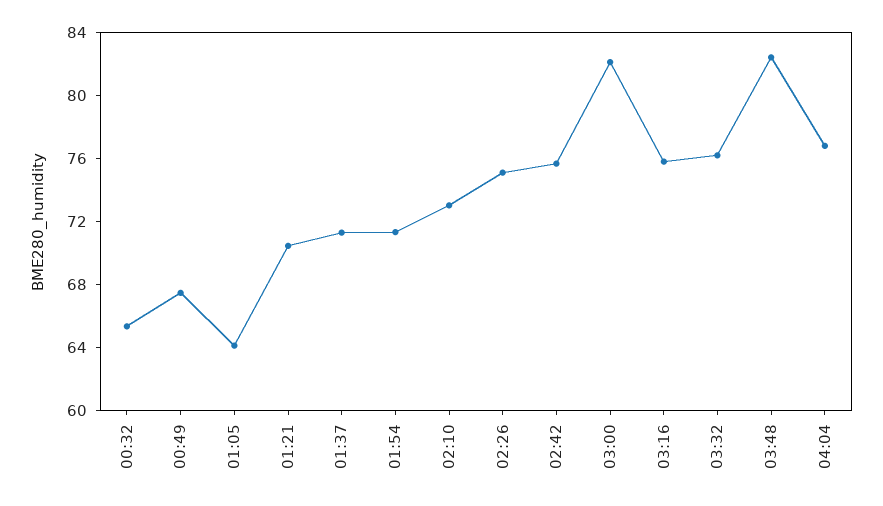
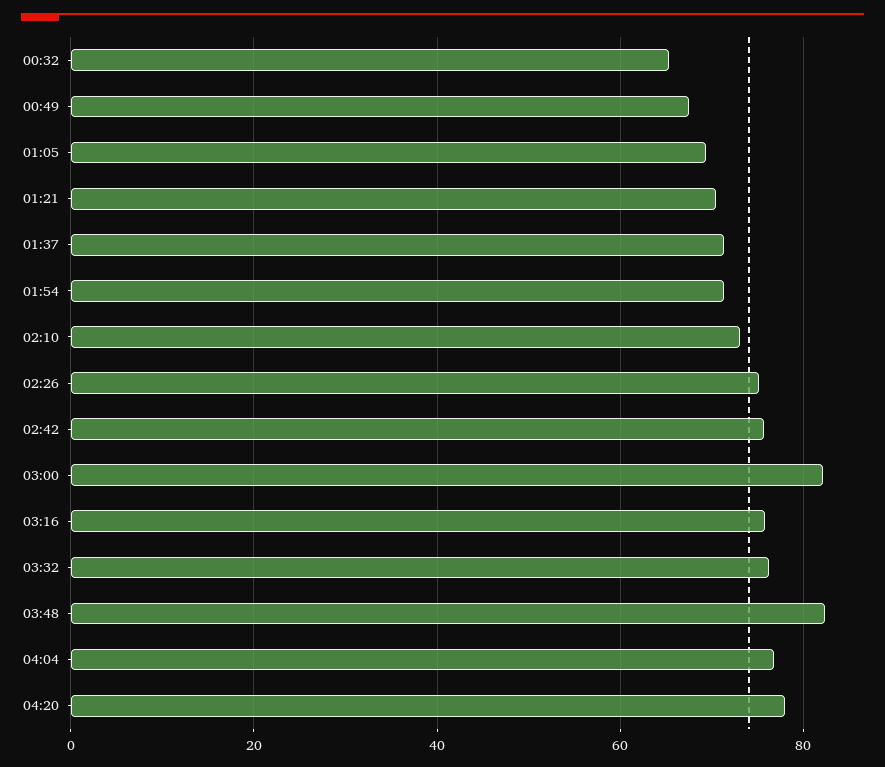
01:05: 64 -> 70
04:20: none -> 78

